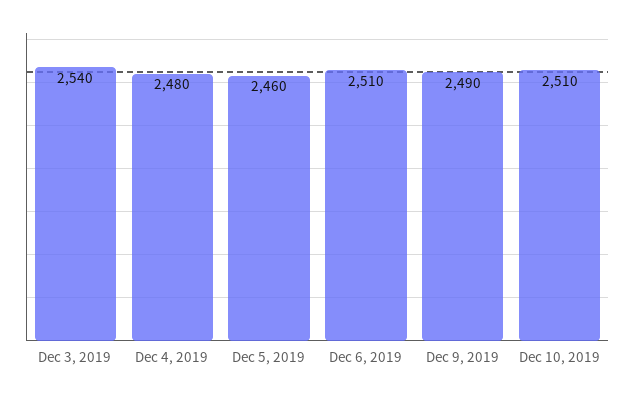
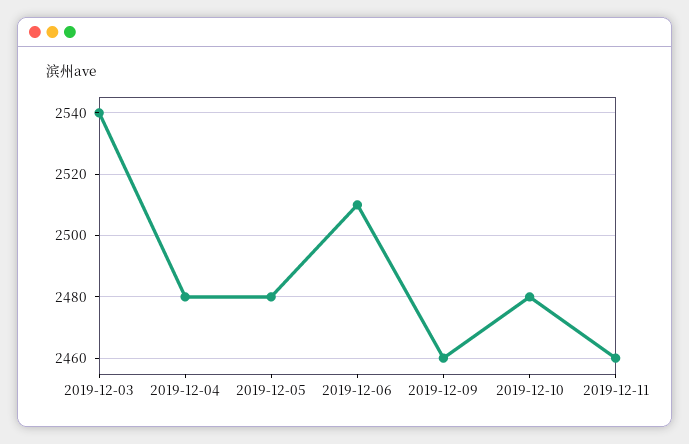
Dec 5, 2019: 2460 -> 2480
Dec 9, 2019: 2490 -> 2460
Dec 10, 2019: 2510 -> 2480
2019-12-11: none -> 2460

